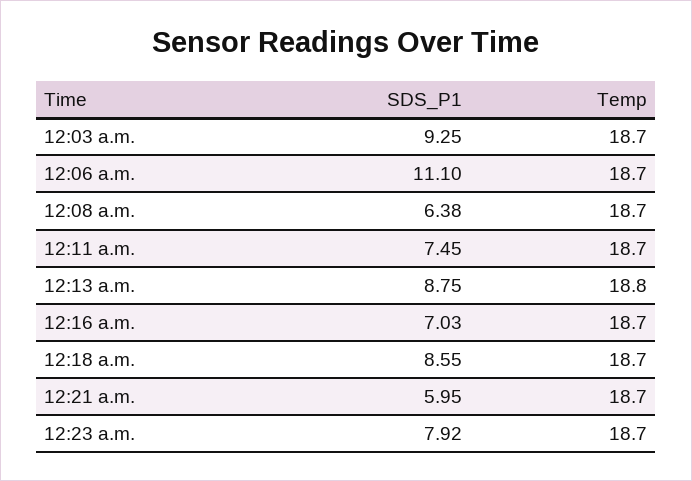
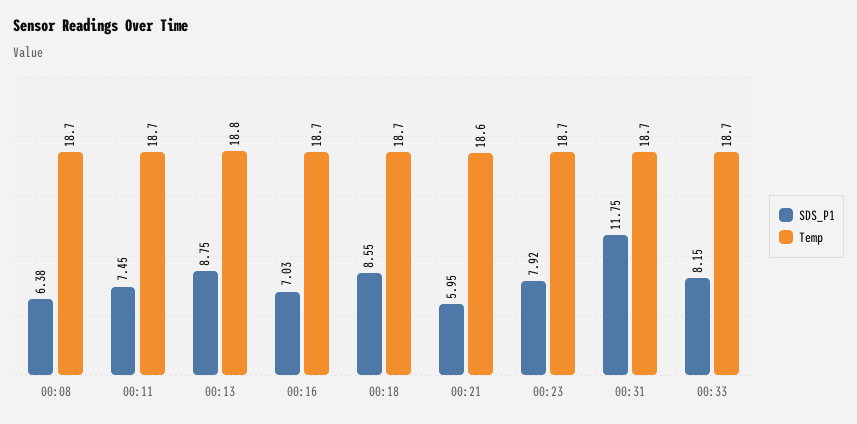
SDS_P1, 12:03 a.m.: 9.25 -> none
Temp, 12:03 a.m.: 18.7 -> none
SDS_P1, 12:06 a.m.: 11.1 -> none
Temp, 12:06 a.m.: 18.7 -> none
Temp, 12:21 a.m.: 18.7 -> 18.6
SDS_P1, 00:31: none -> 11.75
Temp, 00:31: none -> 18.7
SDS_P1, 00:33: none -> 8.15
Temp, 00:33: none -> 18.7

